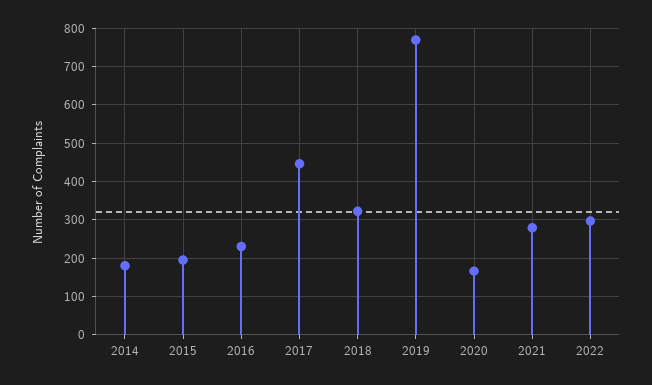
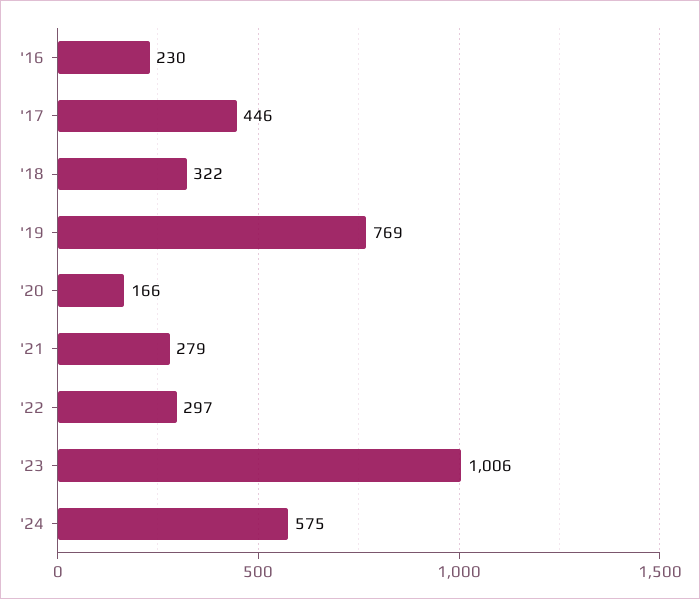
2014: 180 -> none
2015: 200 -> none
'23: none -> 1006
'24: none -> 575

